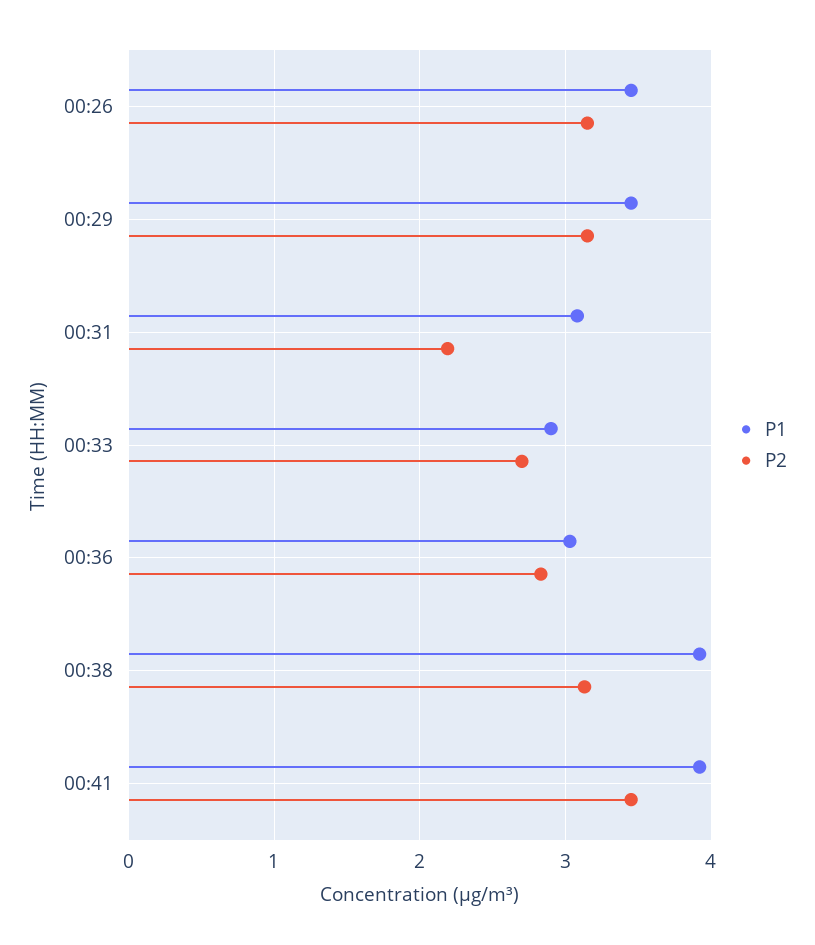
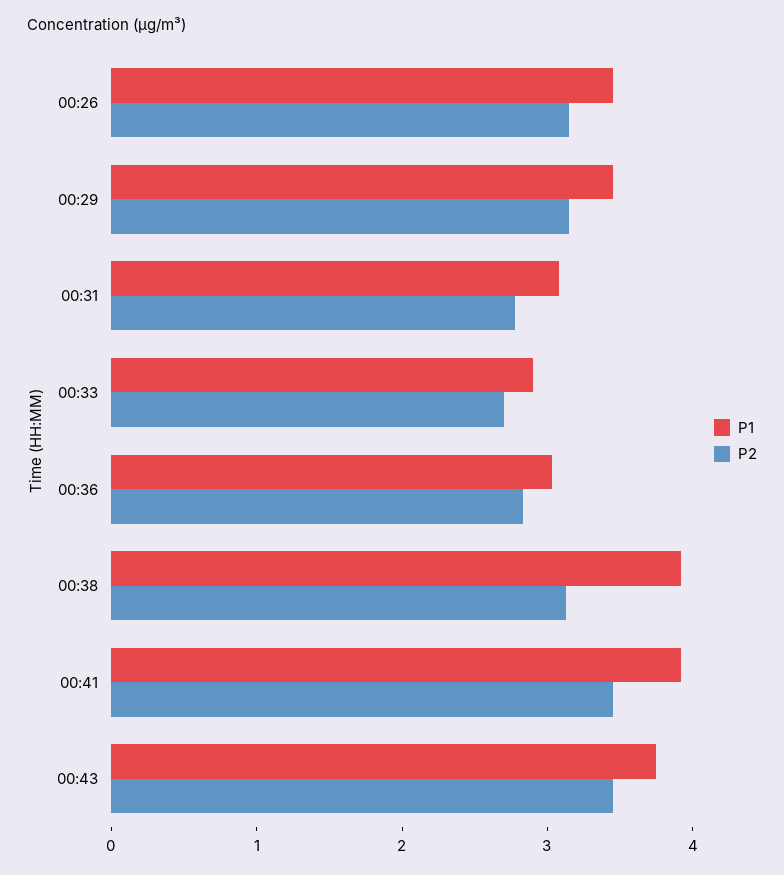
P2, 00:31: 2.2 -> 2.8
P1, 00:43: none -> 3.8
P2, 00:43: none -> 3.4

